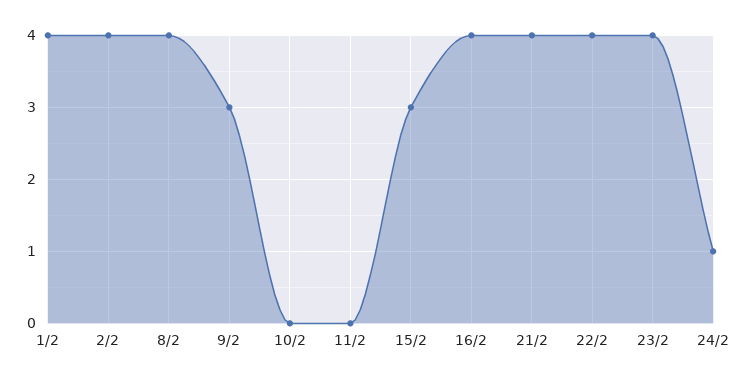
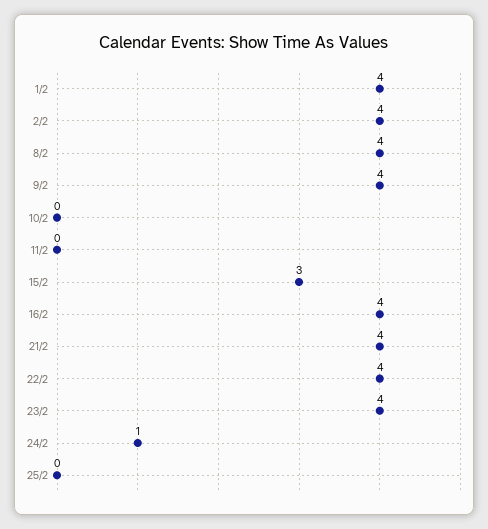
9/2: 3 -> 4
25/2: none -> 0

